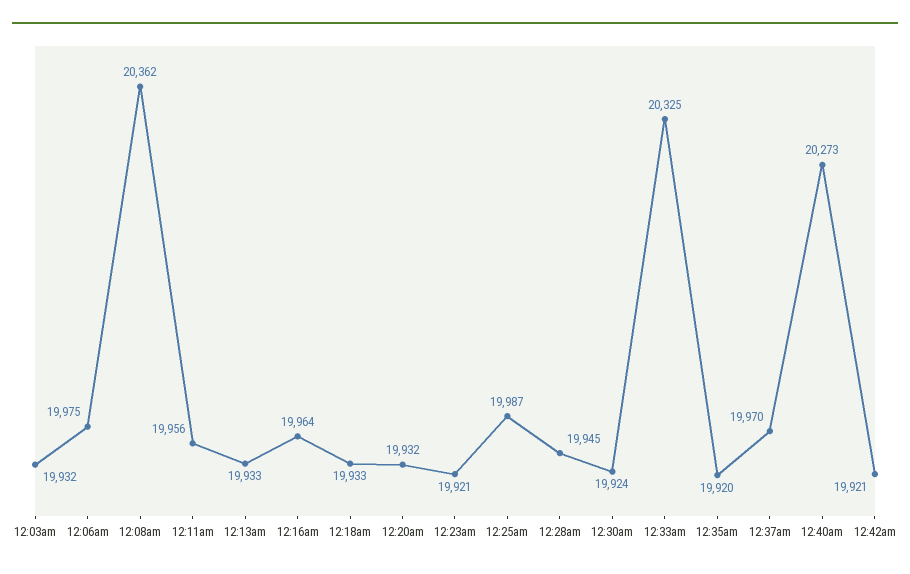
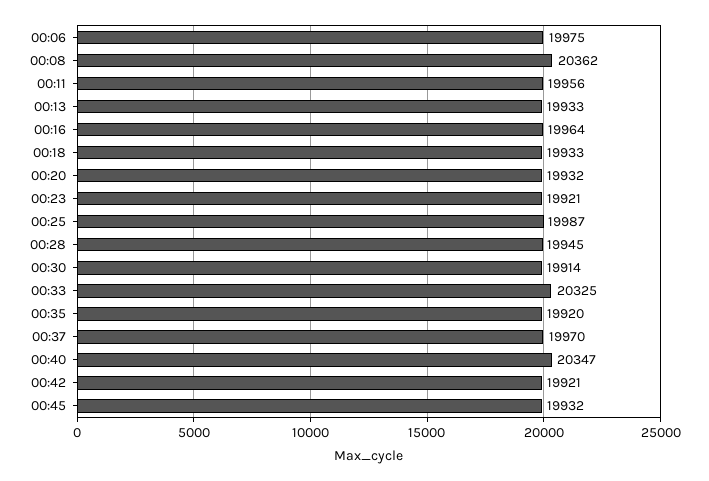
12:03am: 19932 -> none
12:30am: 19924 -> 19914
12:40am: 20273 -> 20347
00:45: none -> 19932

